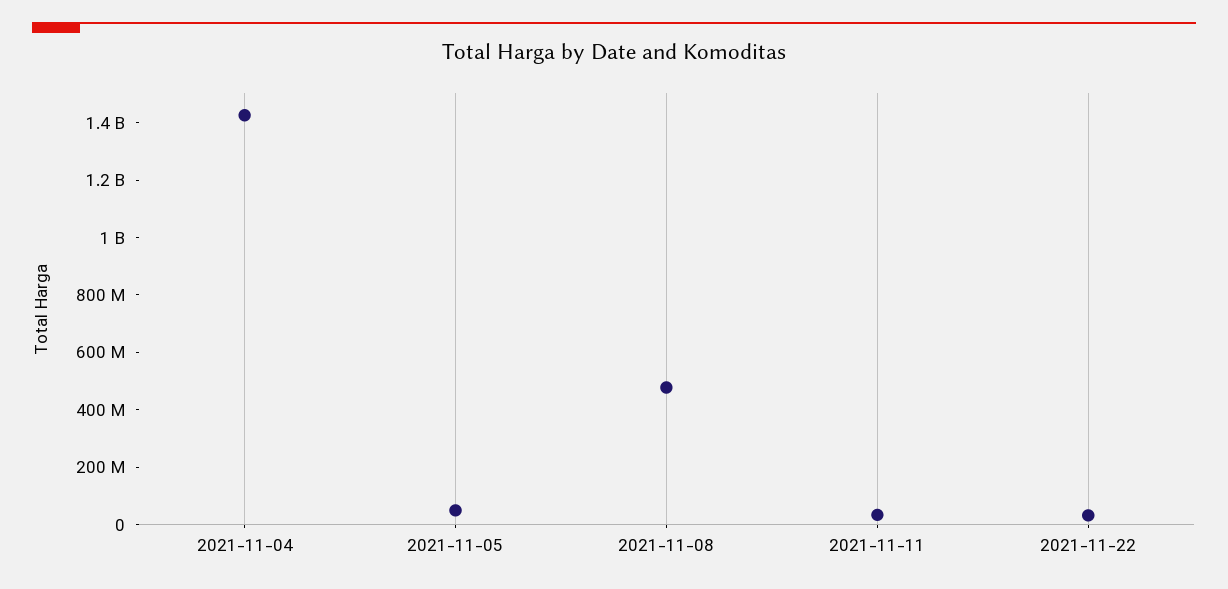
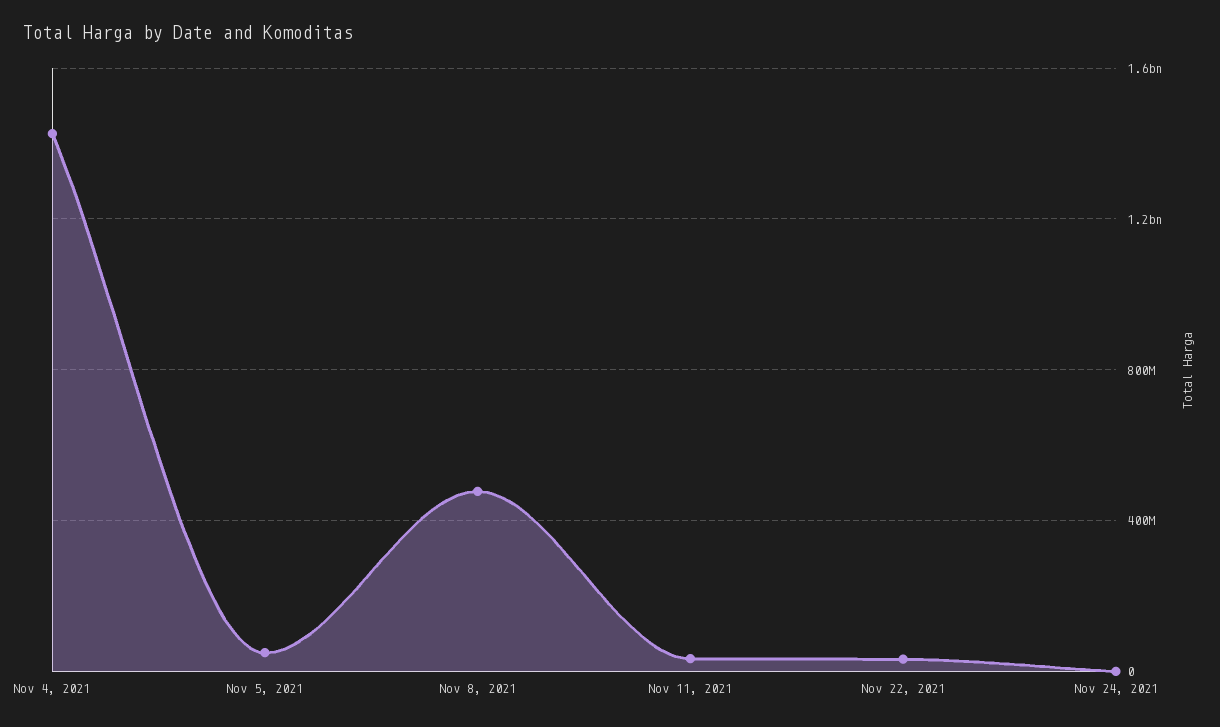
Nov 24, 2021: none -> 0

